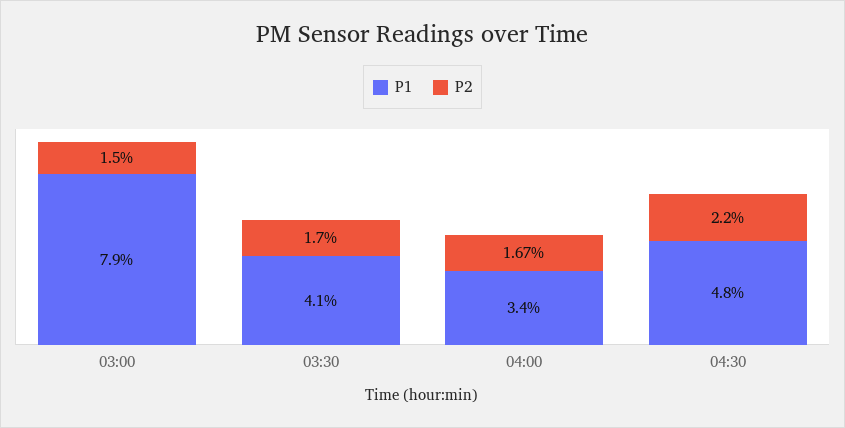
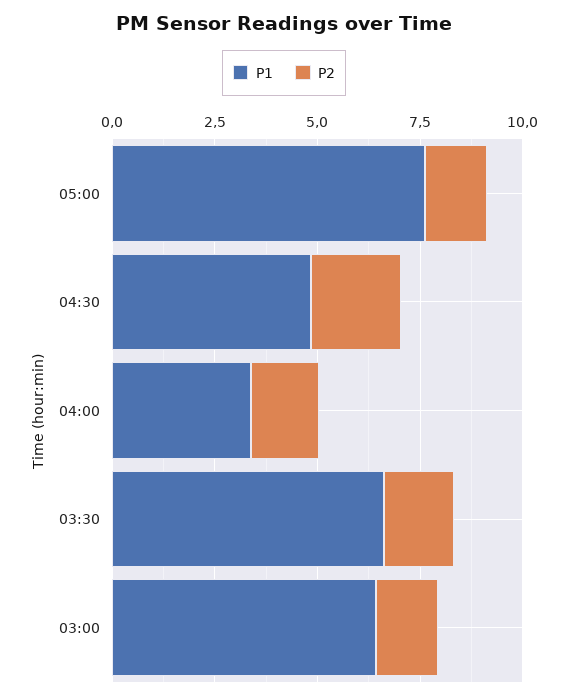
P1, 03:00: 7.9 -> 6.5
P1, 03:30: 4.1 -> 6.5
P1, 05:00: none -> 7.5
P2, 05:00: none -> 1.5

